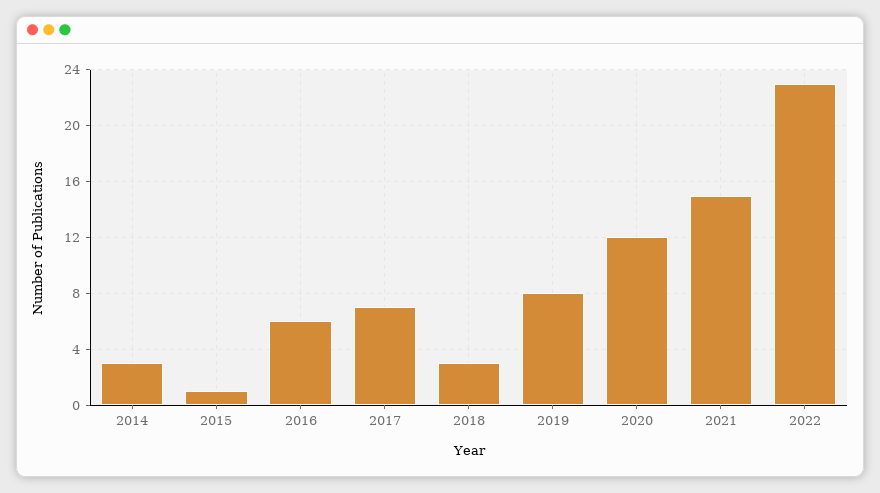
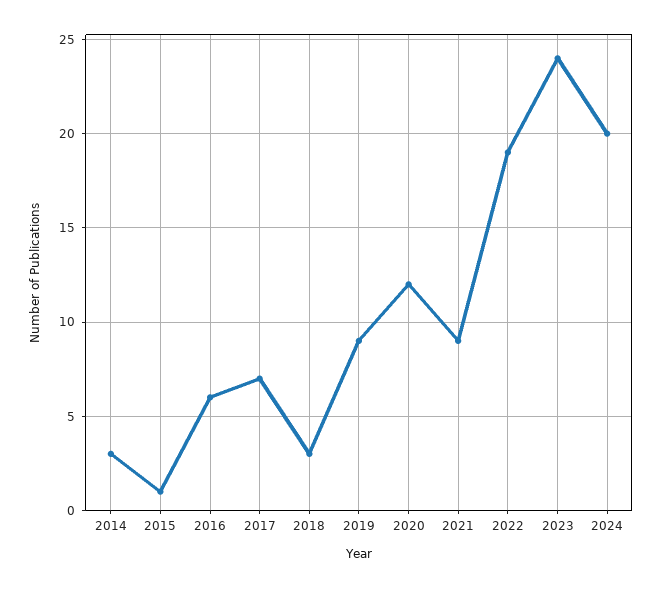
2019: 8 -> 9
2021: 15 -> 9
2022: 23 -> 19
2023: none -> 24
2024: none -> 20

